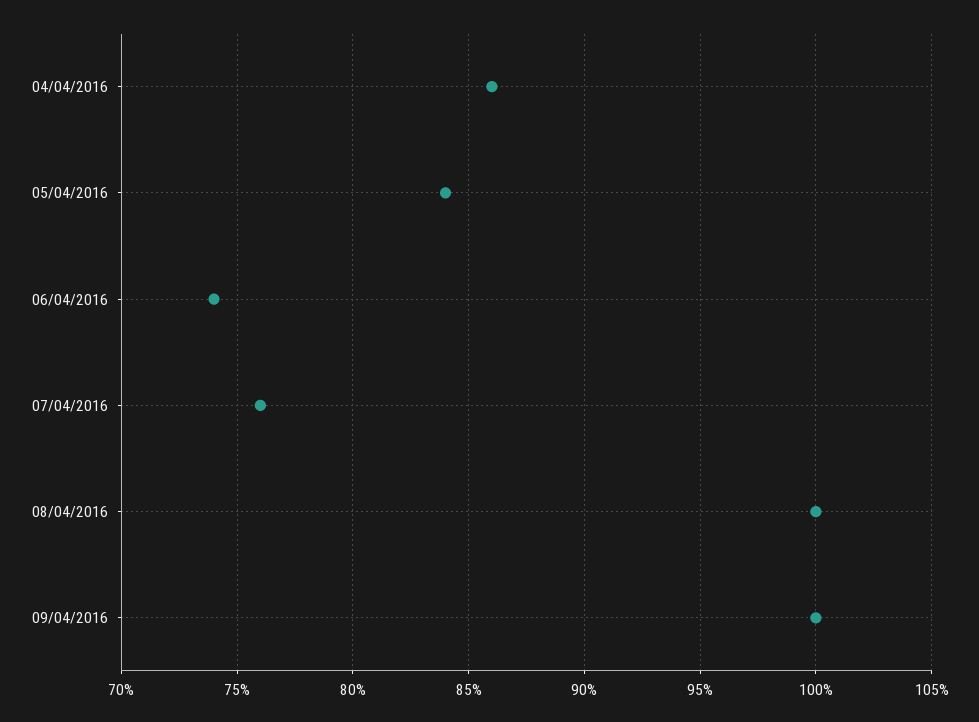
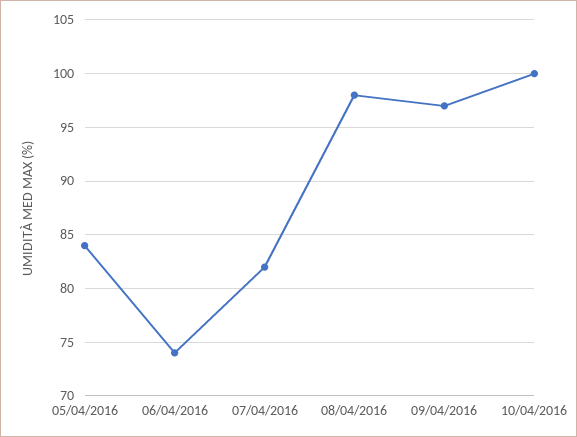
04/04/2016: 86 -> none
07/04/2016: 76 -> 82
08/04/2016: 100 -> 98
09/04/2016: 100 -> 97
10/04/2016: none -> 100

